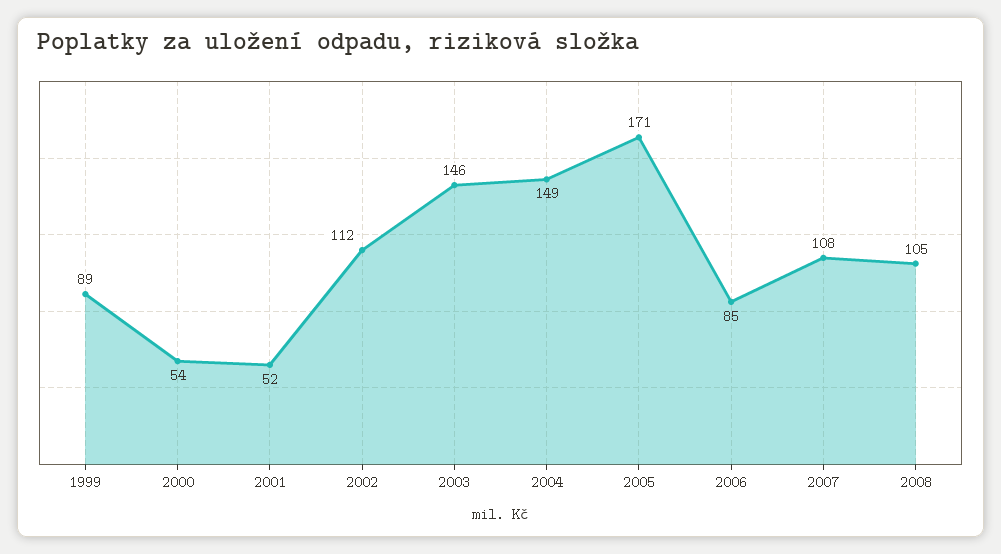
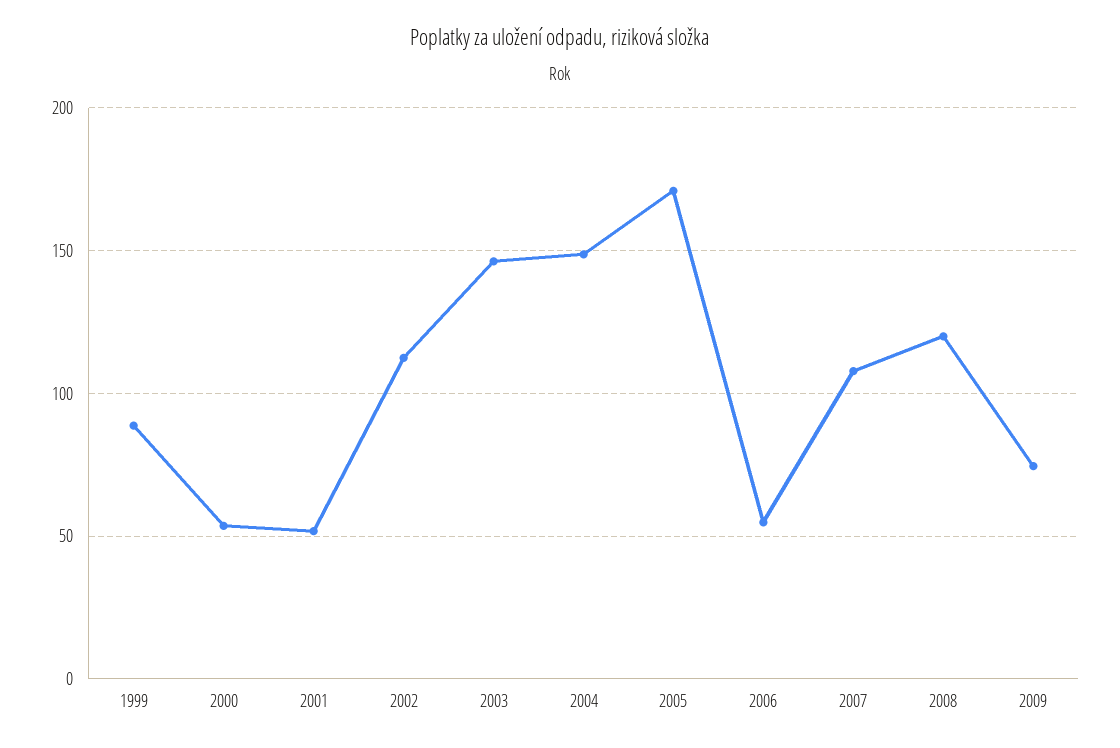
2006: 85 -> 55
2008: 105 -> 120
2009: none -> 75

